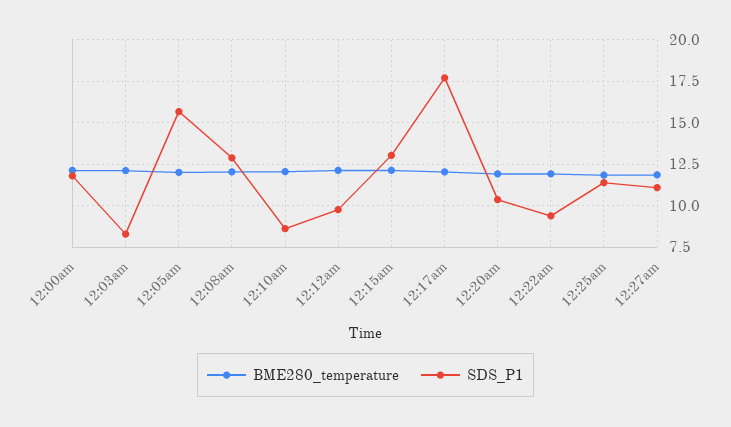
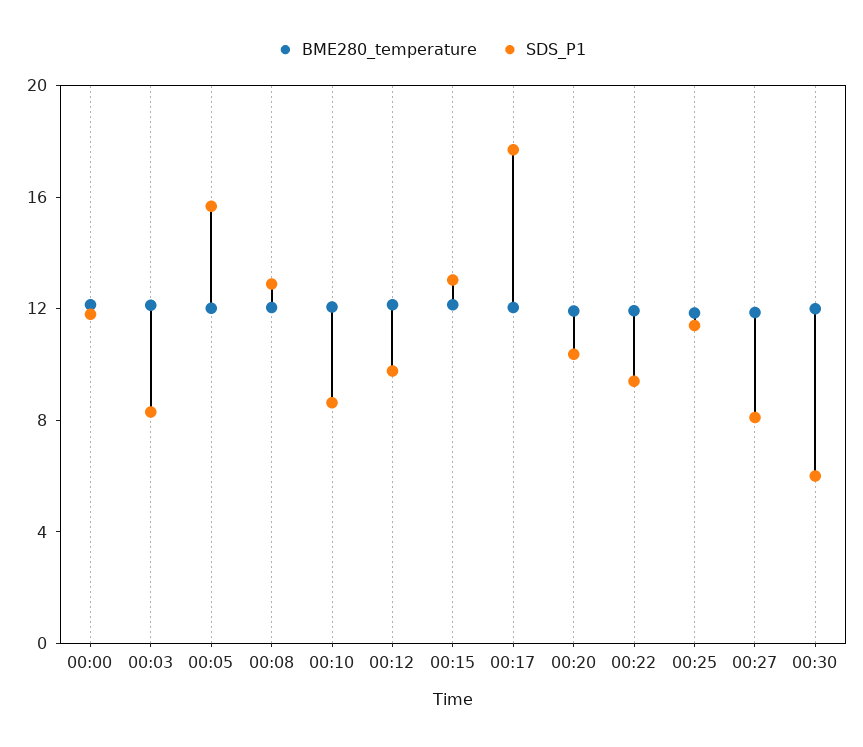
SDS_P1, 12:27am: 11 -> 8
BME280_temperature, 00:30: none -> 12
SDS_P1, 00:30: none -> 6

